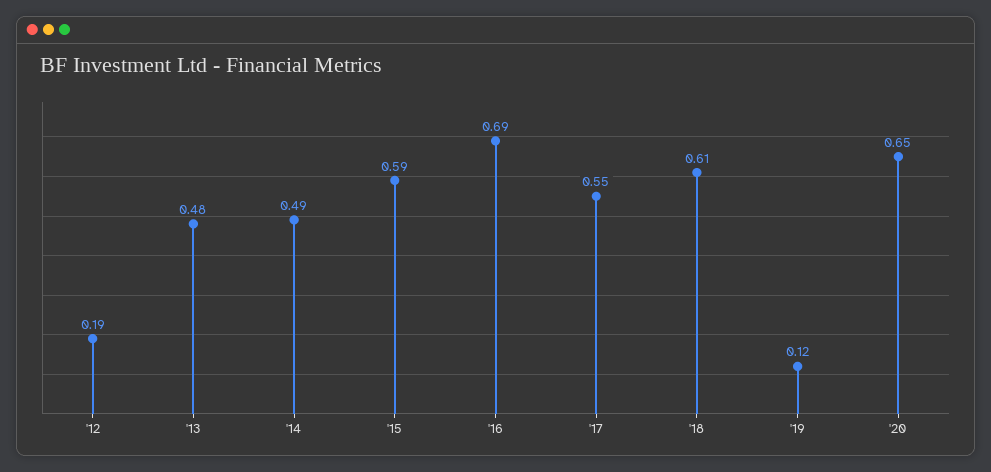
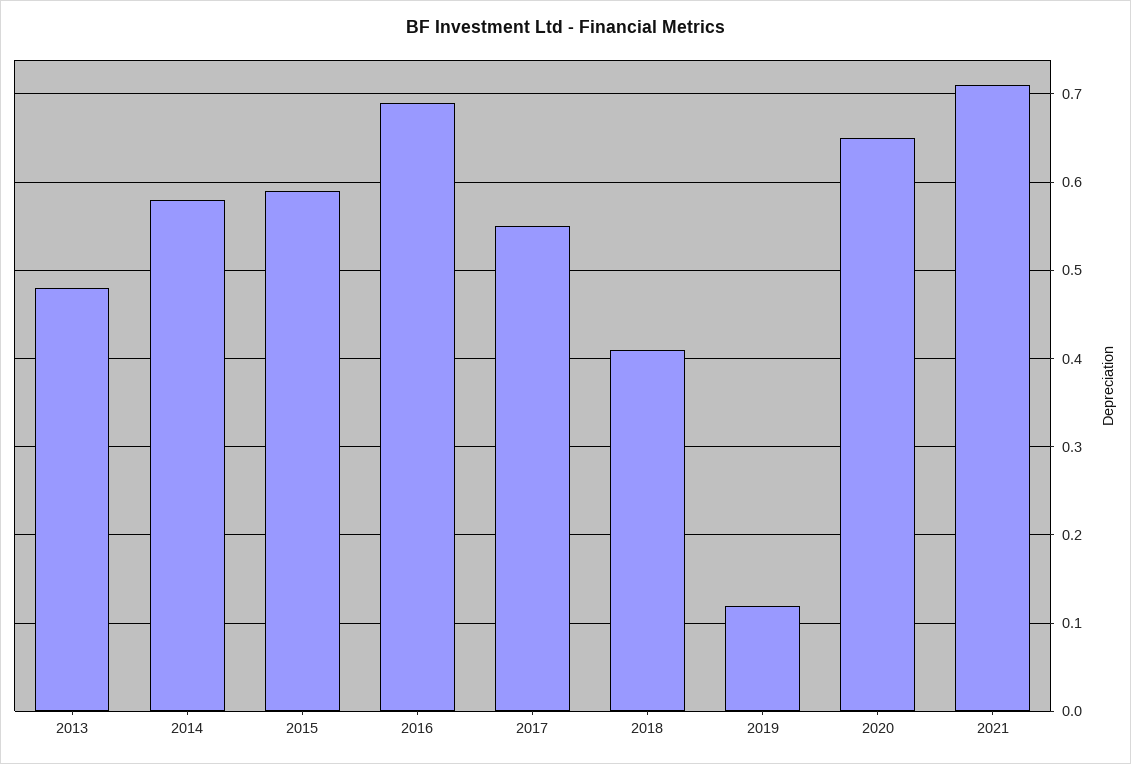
'12: 0.19 -> none
'14: 0.49 -> 0.58
'18: 0.61 -> 0.41
2021: none -> 0.71

